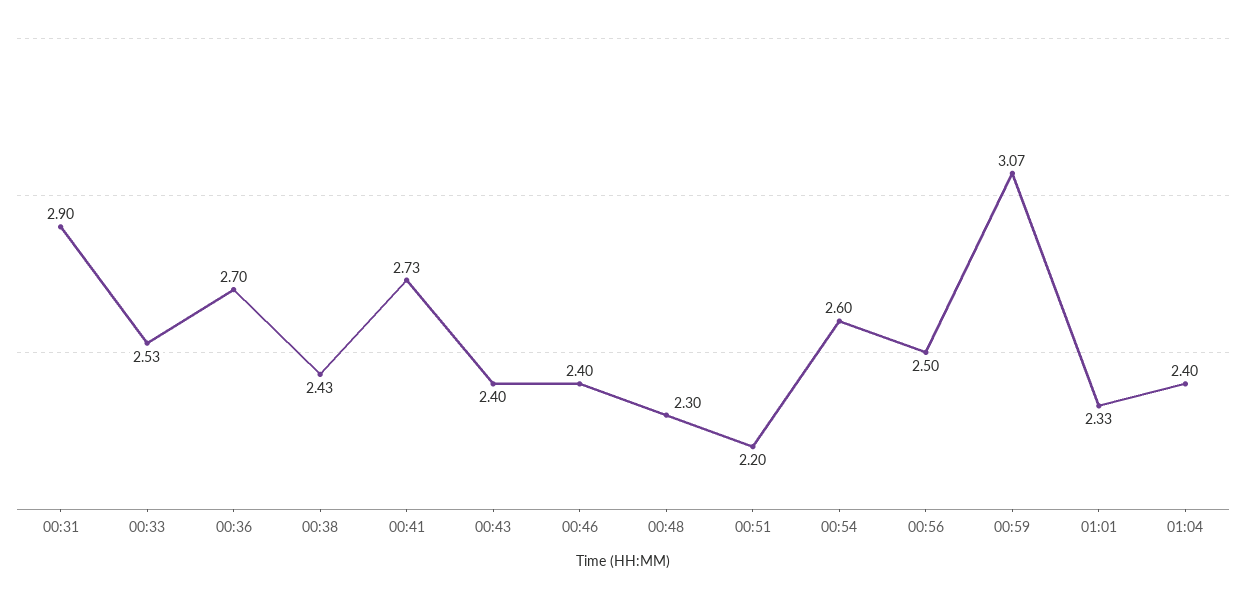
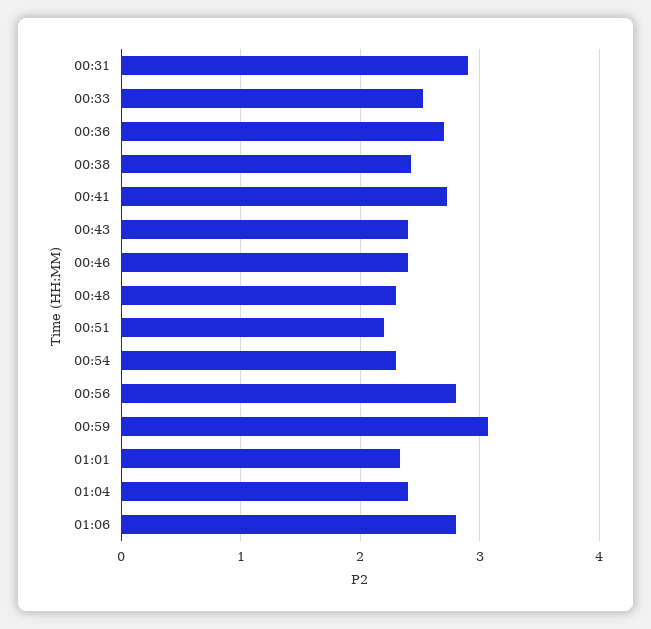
00:54: 2.6 -> 2.3
00:56: 2.5 -> 2.8
01:06: none -> 2.8

